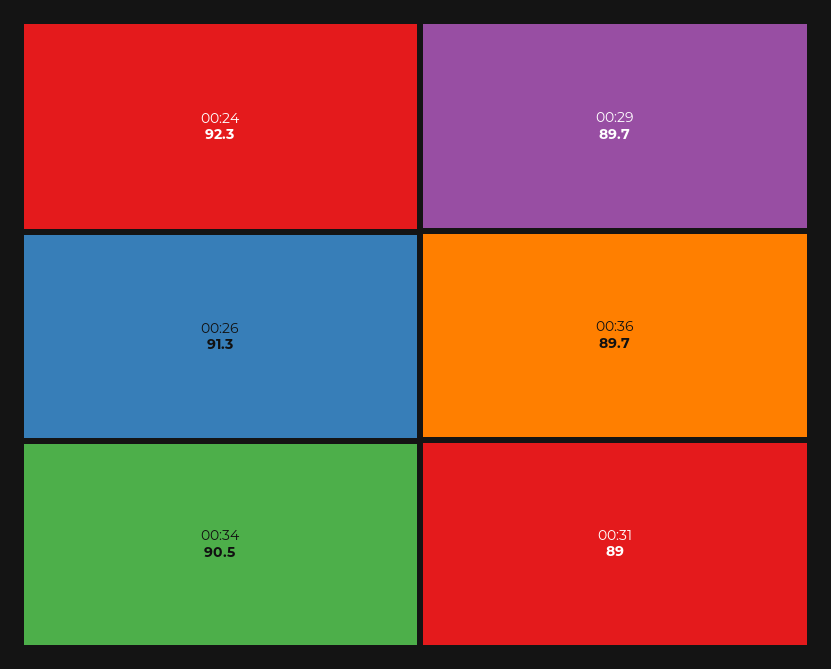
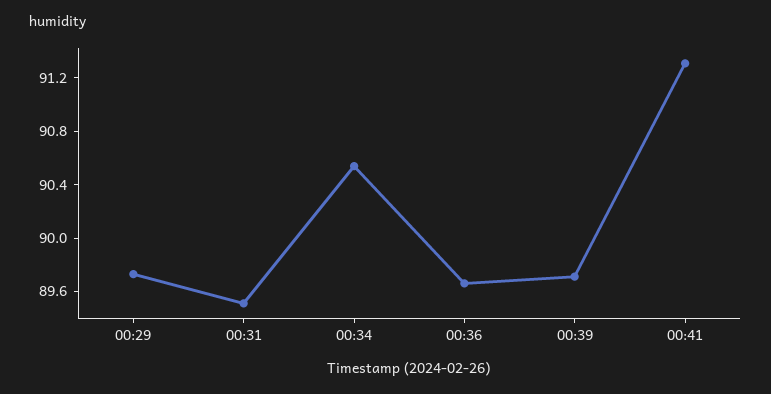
00:24: 92.3 -> none
00:26: 91.3 -> none
00:31: 89 -> 89.5
00:39: none -> 89.7
00:41: none -> 91.3

